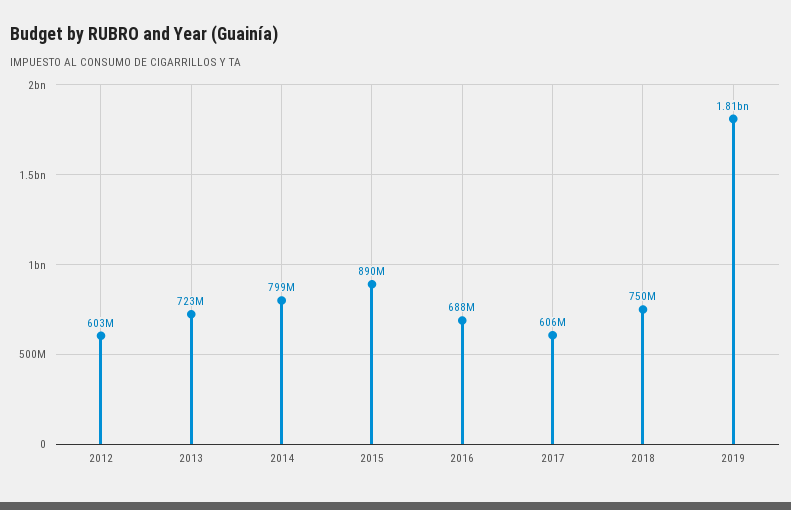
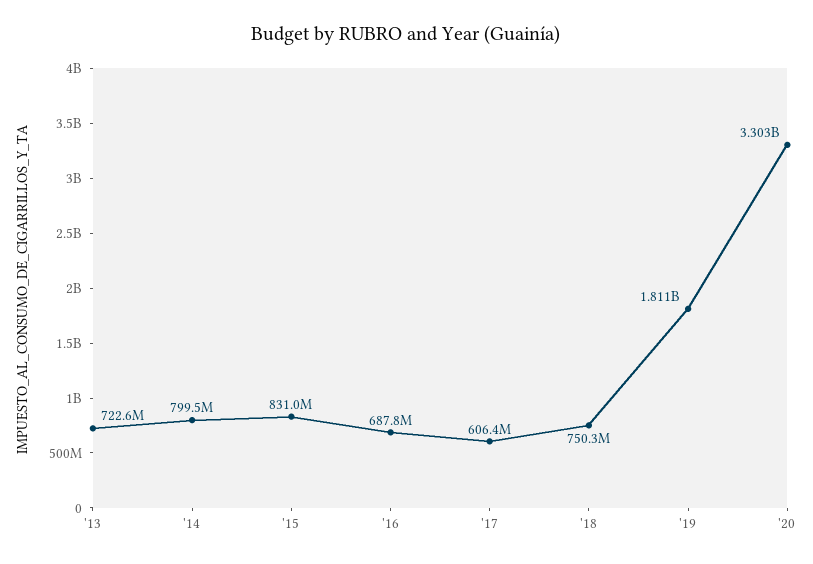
2012: 603000000 -> none
2015: 890000000 -> 831000000
'20: none -> 3303000000

